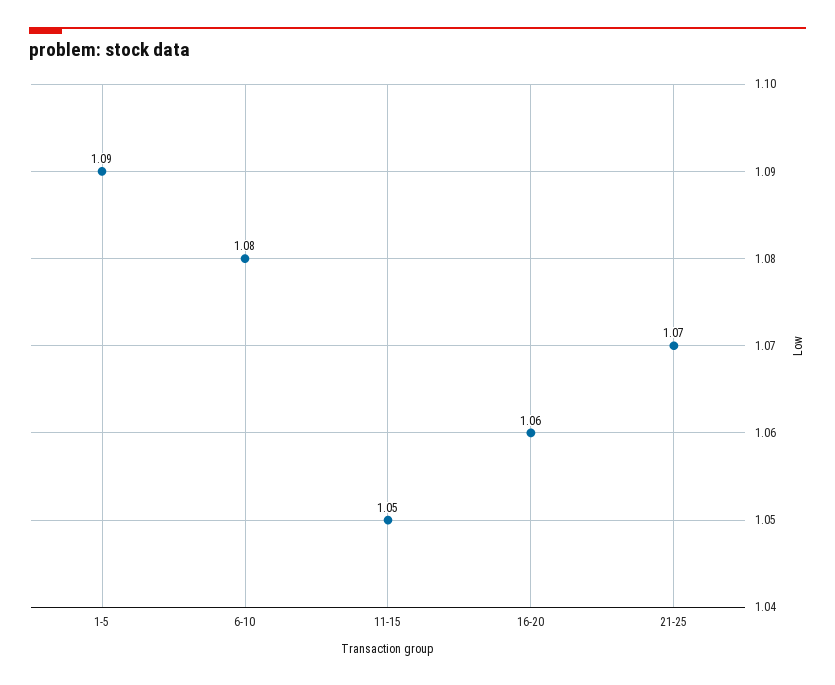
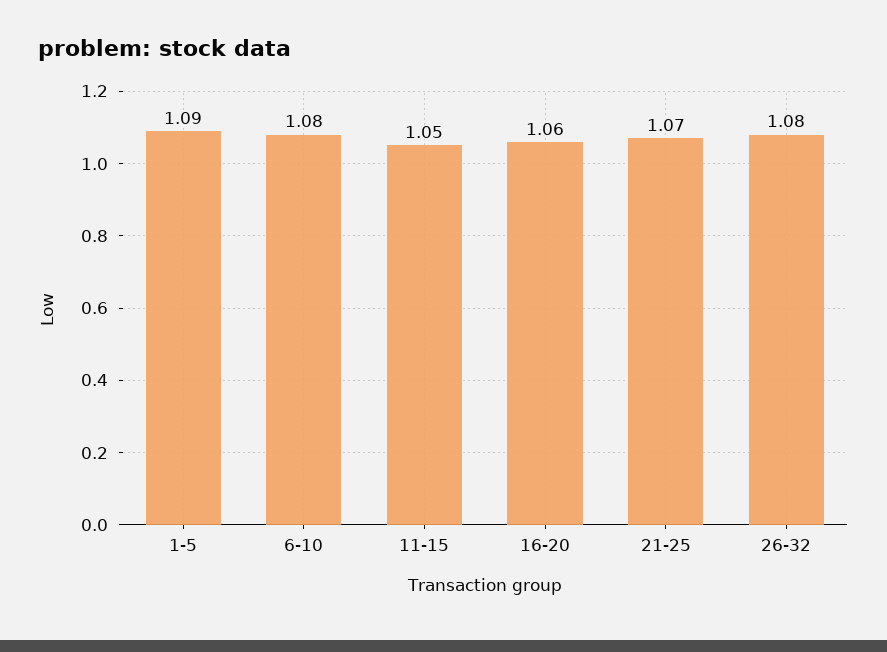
26-32: none -> 1.08

